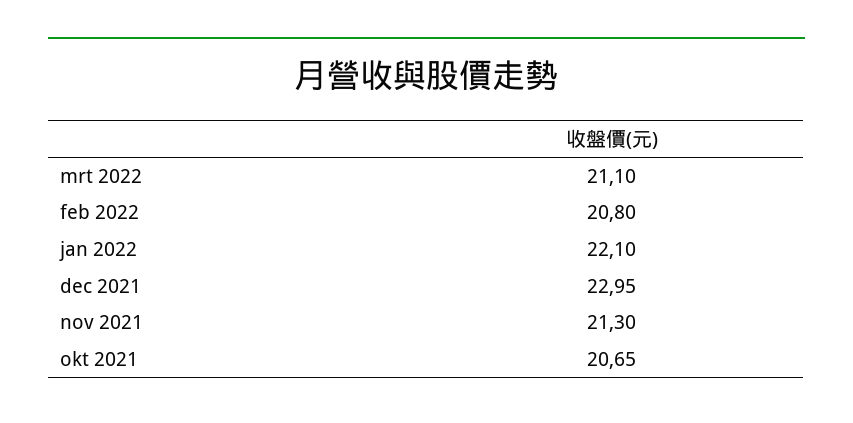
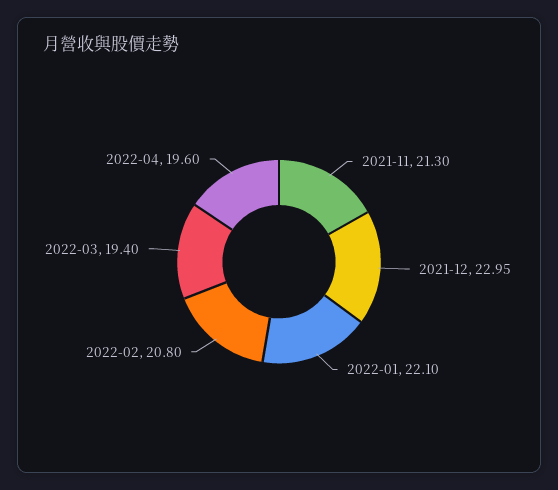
mrt 2022: 21.1 -> 19.4
okt 2021: 20.65 -> none
2022-04: none -> 19.6

